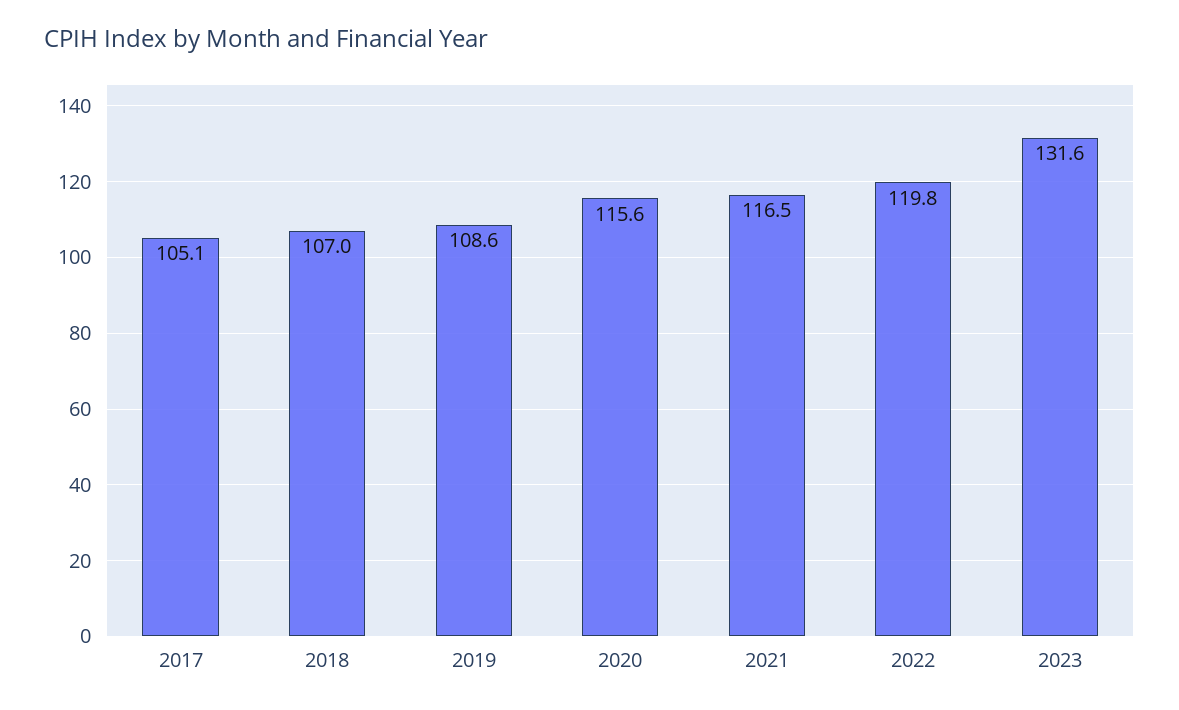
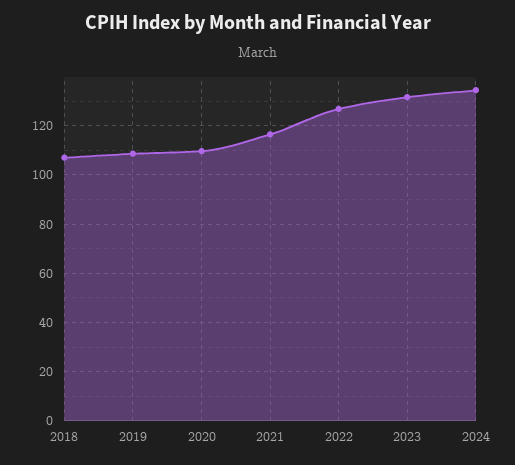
2017: 105.1 -> none
2020: 115.6 -> 110
2022: 119.8 -> 127.5
2024: none -> 135

